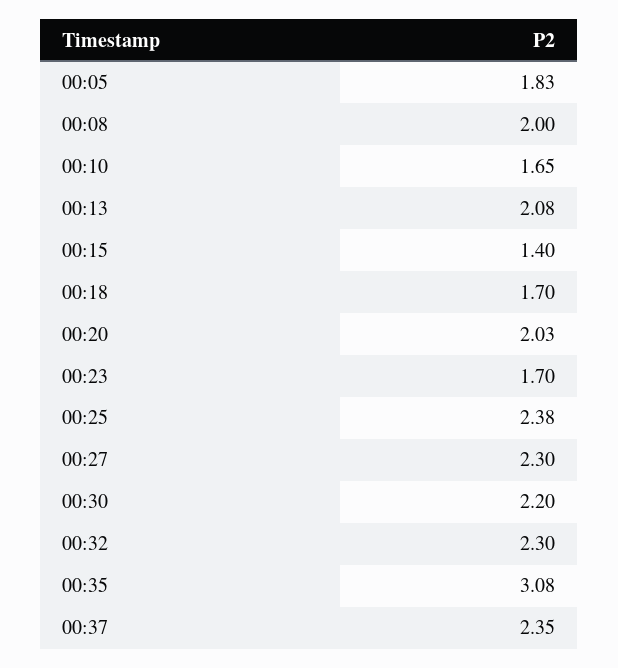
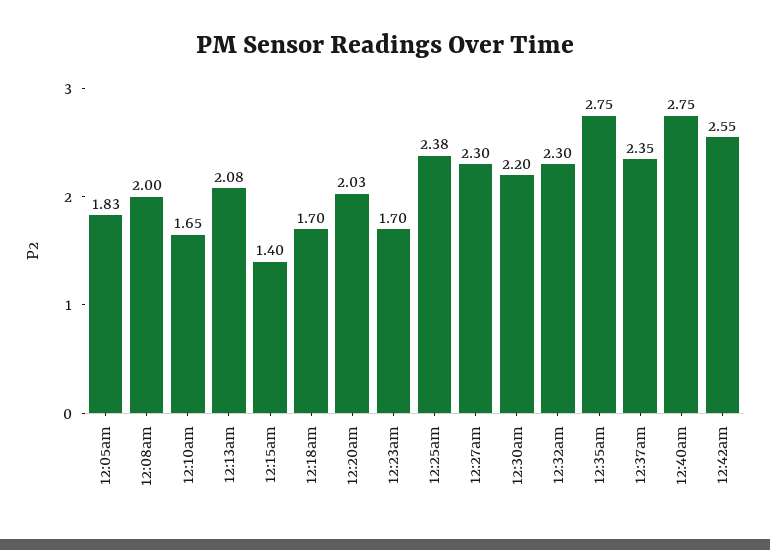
00:35: 3.08 -> 2.75
12:40am: none -> 2.75
12:42am: none -> 2.55

